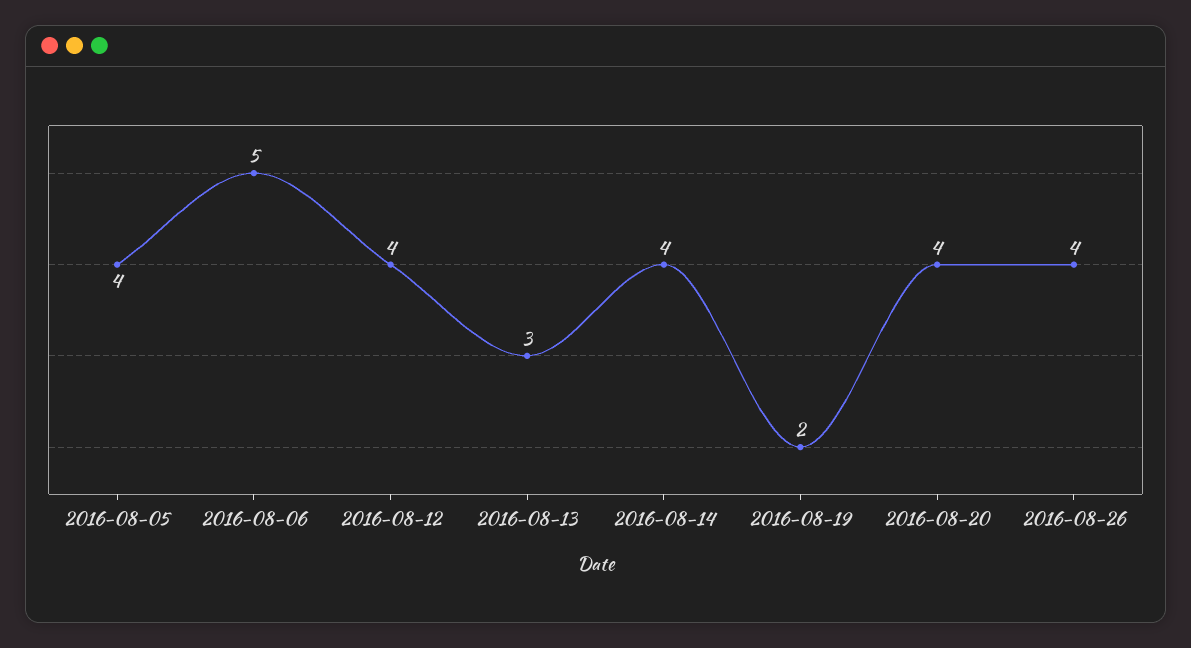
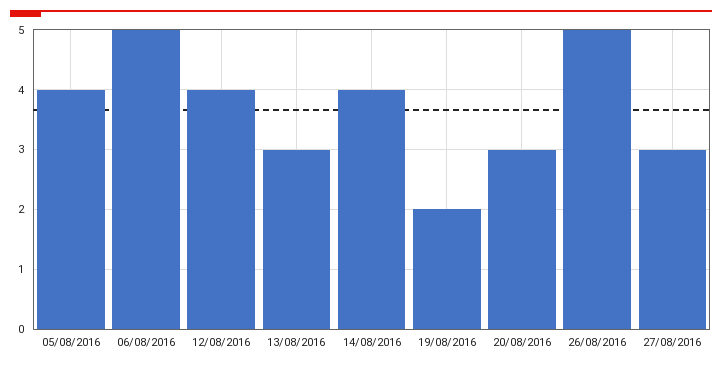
2016-08-20: 4 -> 3
2016-08-26: 4 -> 5
27/08/2016: none -> 3

